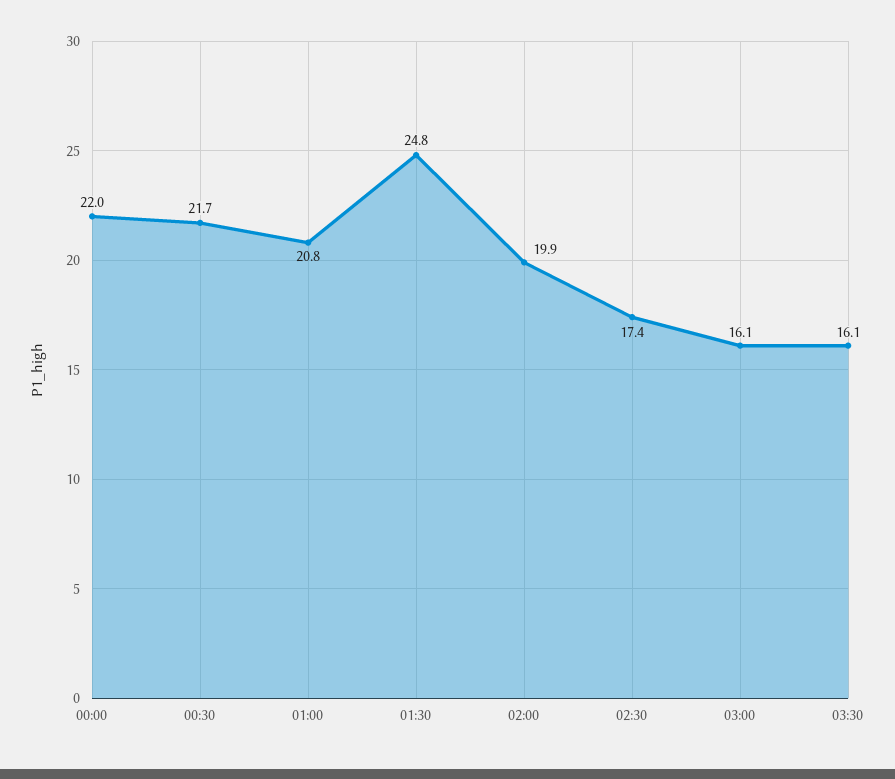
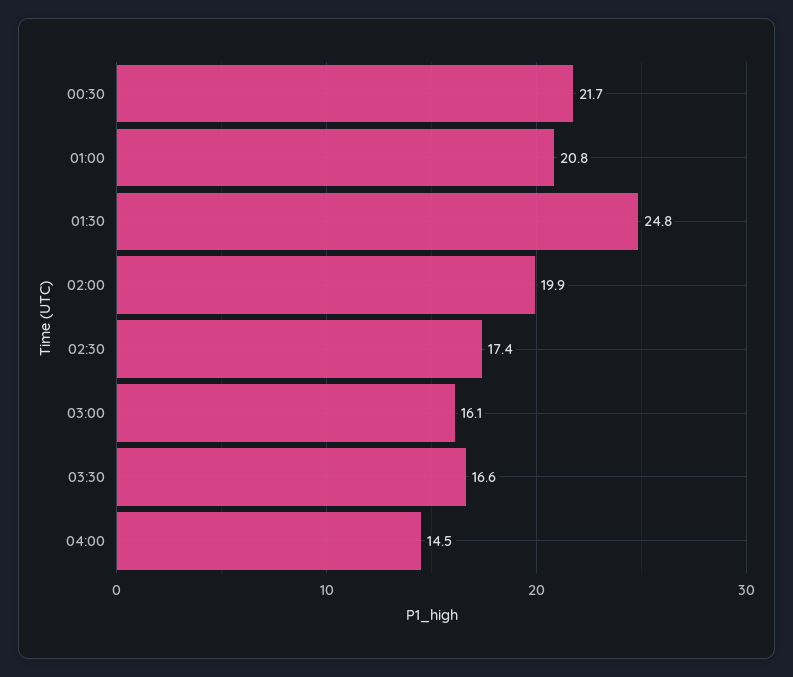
00:00: 22 -> none
03:30: 16.1 -> 16.6
04:00: none -> 14.5

